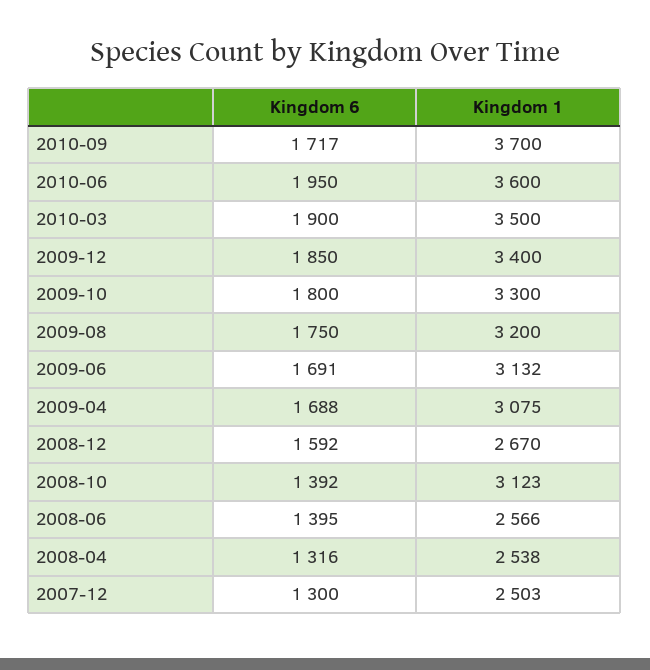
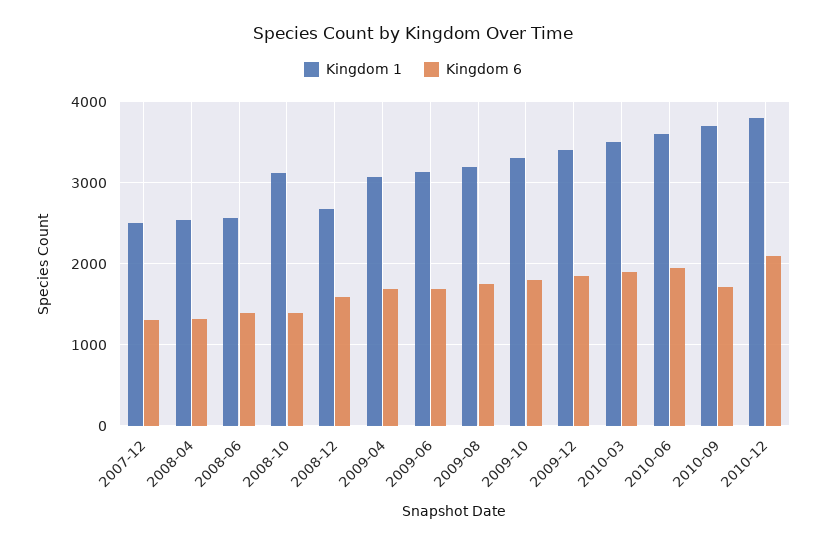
Kingdom 1, 2010-12: none -> 3800
Kingdom 6, 2010-12: none -> 2100

